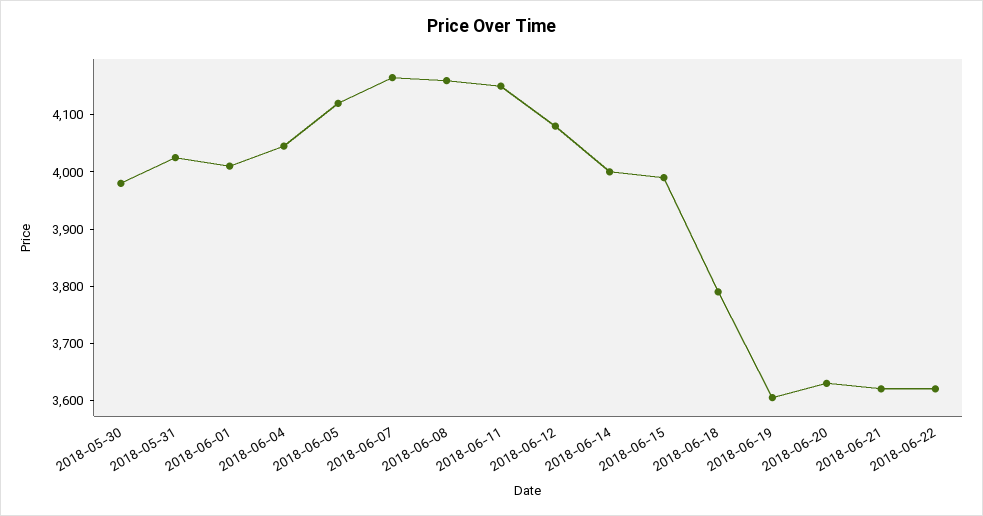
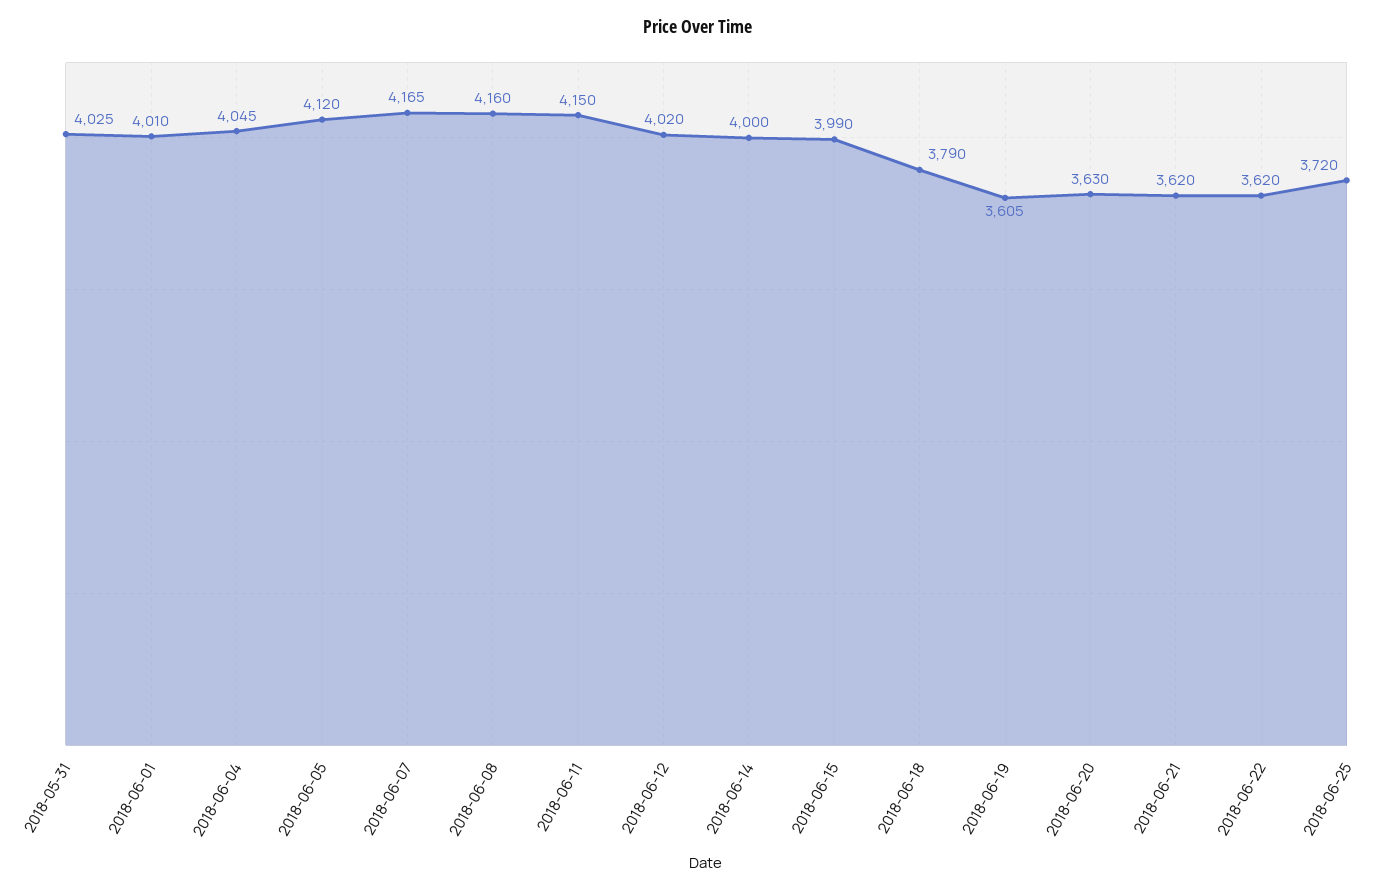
2018-05-30: 3980 -> none
2018-06-12: 4080 -> 4020
2018-06-25: none -> 3720

